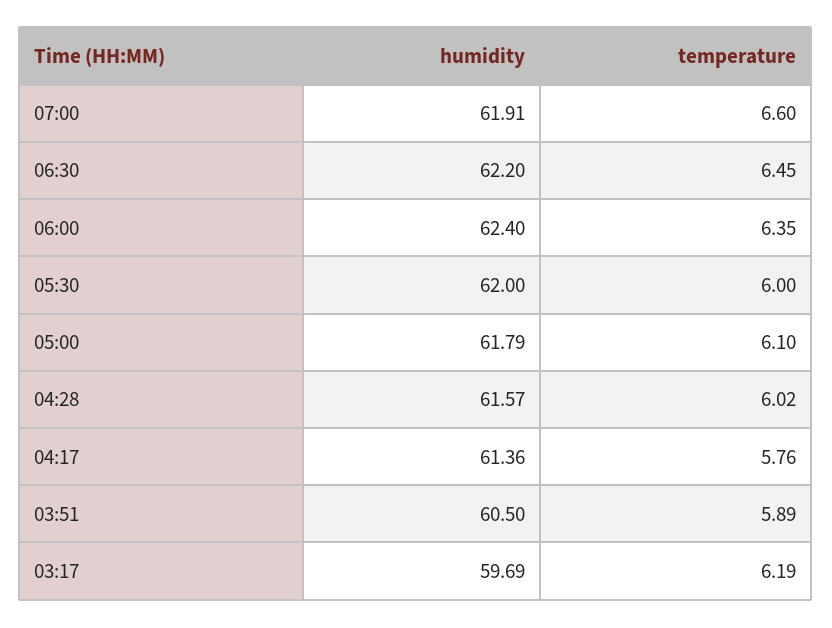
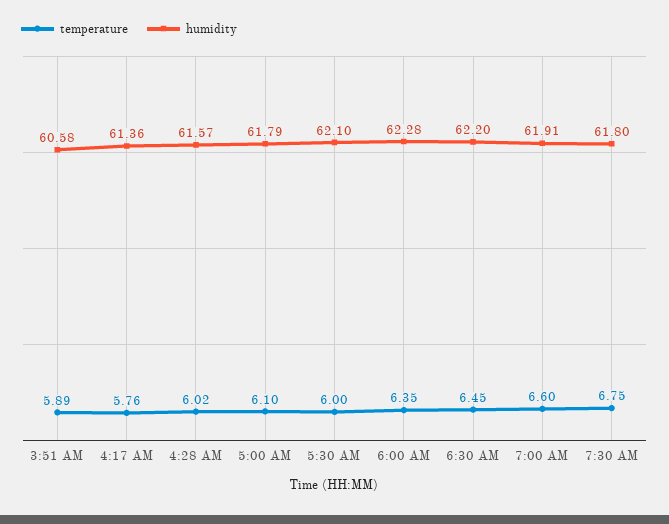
humidity, 06:00: 62.4 -> 62.28
humidity, 05:30: 62 -> 62.1
humidity, 03:51: 60.5 -> 60.58
humidity, 03:17: 59.69 -> none
temperature, 03:17: 6.19 -> none
temperature, 7:30 AM: none -> 6.75
humidity, 7:30 AM: none -> 61.8

